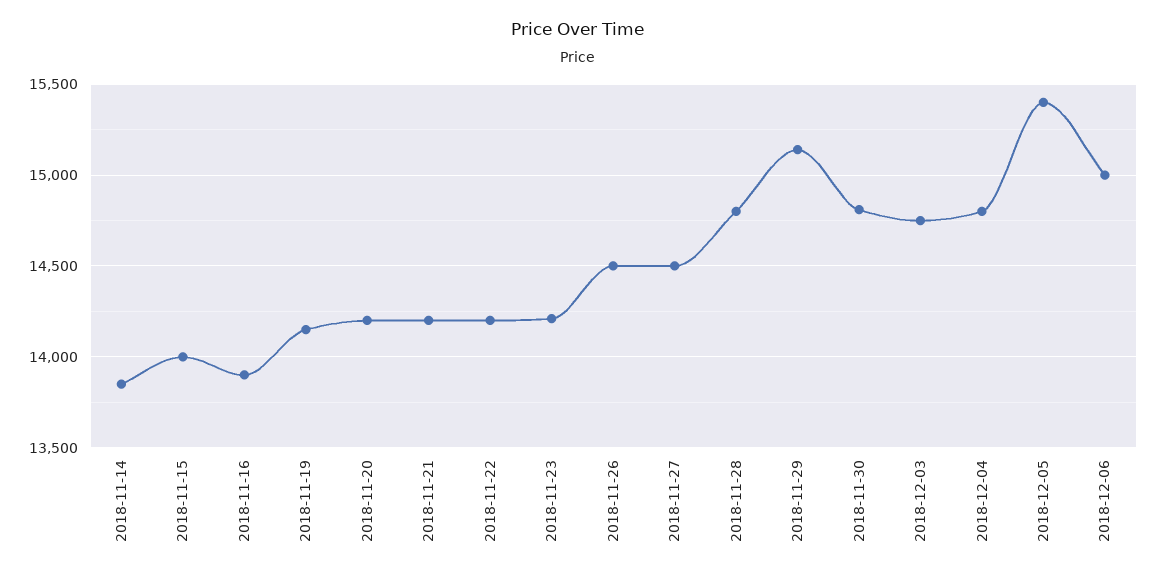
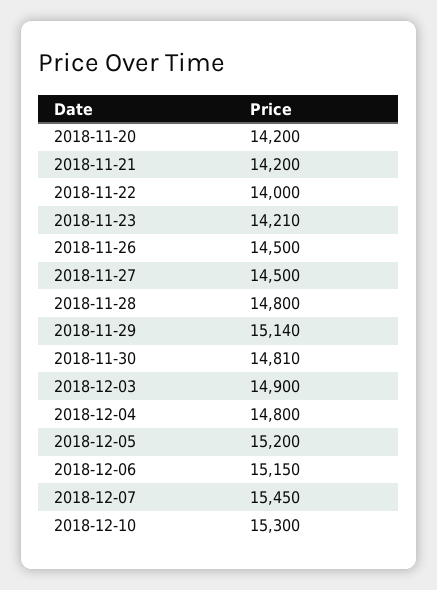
2018-11-14: 13850 -> none
2018-11-15: 14000 -> none
2018-11-16: 13900 -> none
2018-11-19: 14150 -> none
2018-11-22: 14200 -> 14000
2018-12-03: 14750 -> 14900
2018-12-05: 15400 -> 15200
2018-12-06: 15000 -> 15150
2018-12-07: none -> 15450
2018-12-10: none -> 15300

